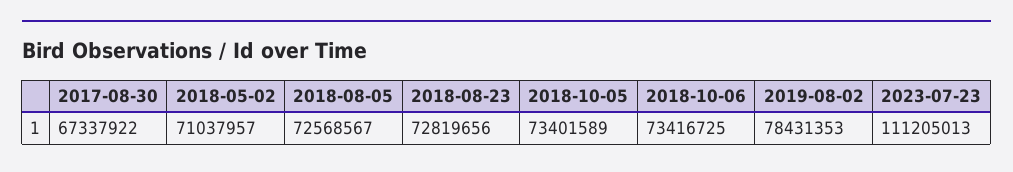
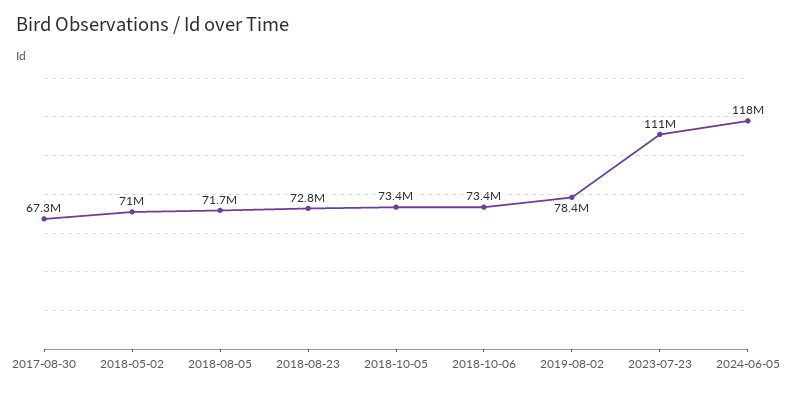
2018-08-05: 72568567 -> 71700000
2024-06-05: none -> 118000000

